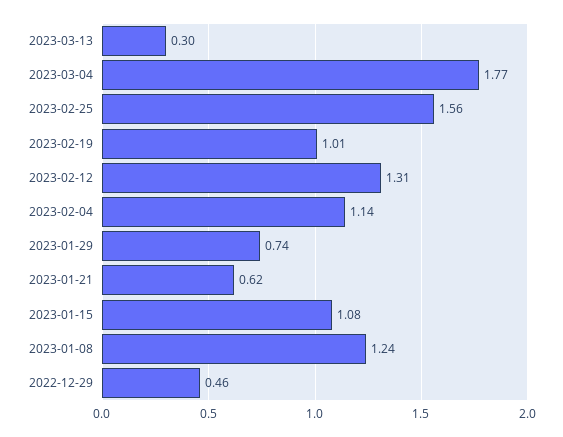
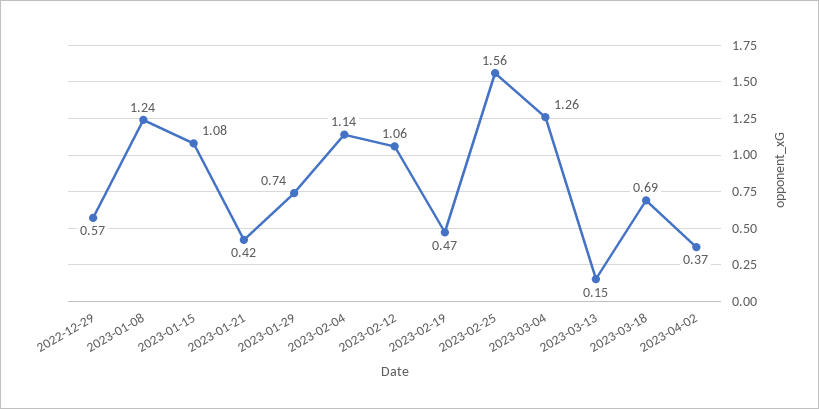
2023-03-13: 0.3 -> 0.15
2023-03-04: 1.77 -> 1.26
2023-02-19: 1.01 -> 0.47
2023-02-12: 1.31 -> 1.06
2023-01-21: 0.62 -> 0.42
2022-12-29: 0.46 -> 0.57
2023-03-18: none -> 0.69
2023-04-02: none -> 0.37

